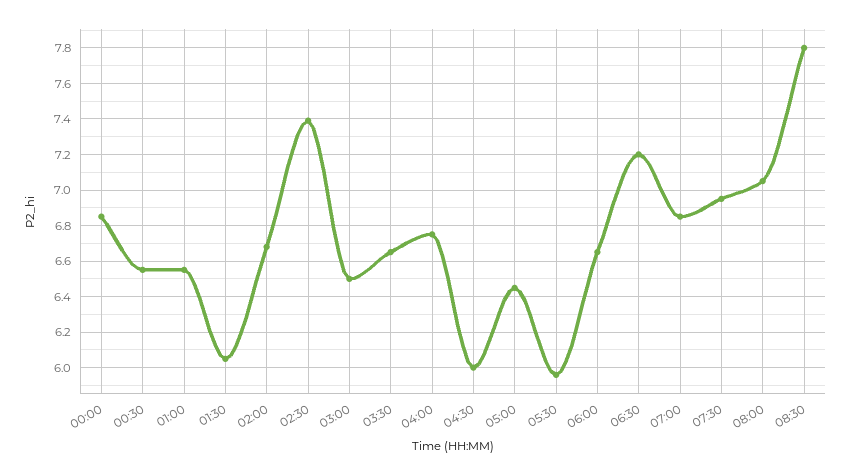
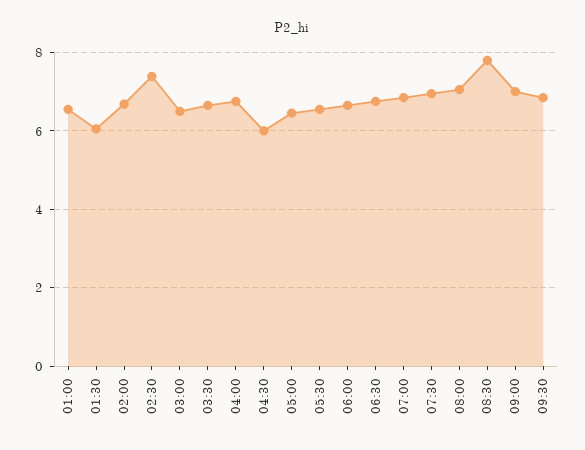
00:00: 6.85 -> none
00:30: 6.55 -> none
05:30: 5.95 -> 6.6
06:30: 7.2 -> 6.8
09:00: none -> 7
09:30: none -> 6.8

